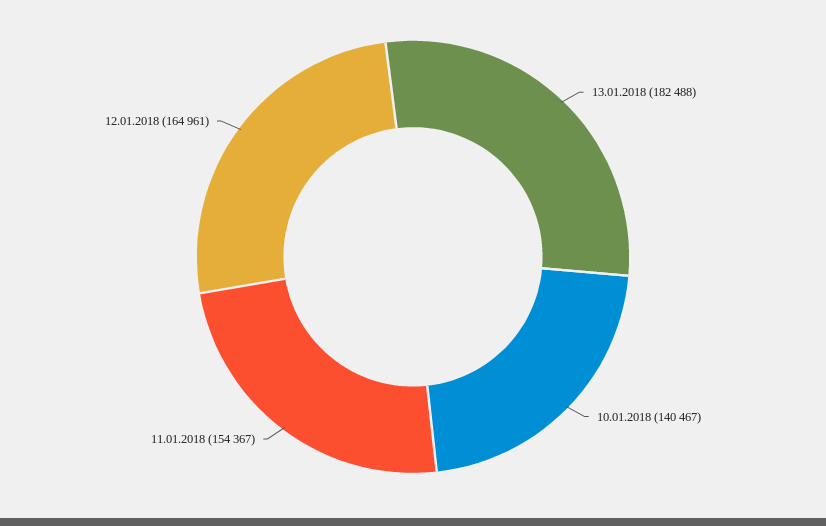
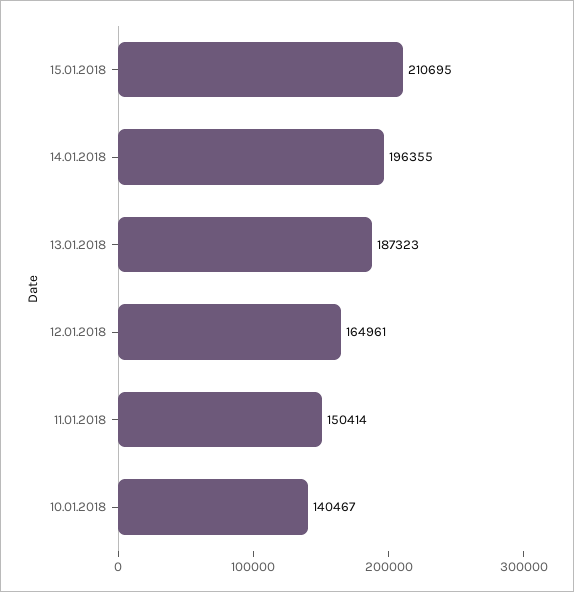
13.01.2018: 182488 -> 187323
11.01.2018: 154367 -> 150414
15.01.2018: none -> 210695
14.01.2018: none -> 196355

